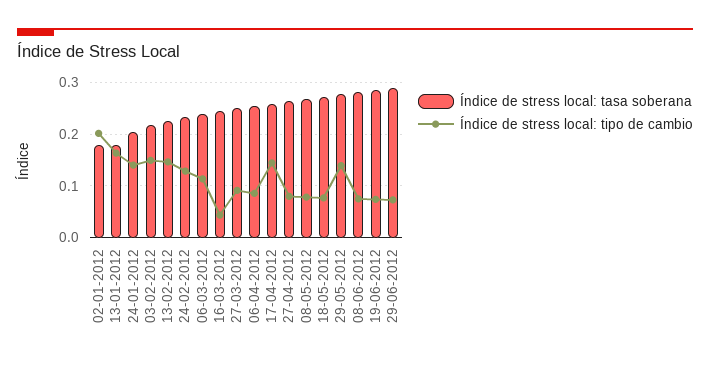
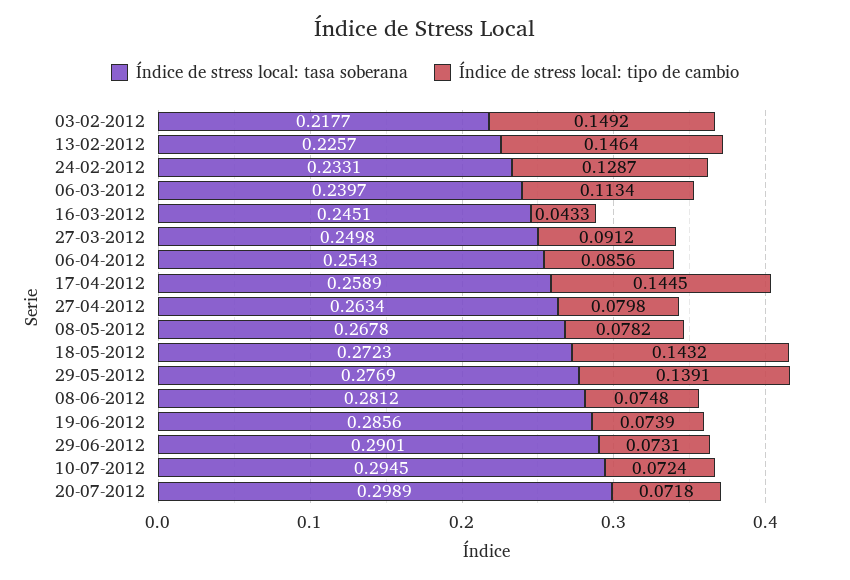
Índice de stress local: tasa soberana, 02-01-2012: 0.18 -> none
Índice de stress local: tipo de cambio, 02-01-2012: 0.2 -> none
Índice de stress local: tasa soberana, 13-01-2012: 0.18 -> none
Índice de stress local: tipo de cambio, 13-01-2012: 0.16 -> none
Índice de stress local: tasa soberana, 24-01-2012: 0.2 -> none
Índice de stress local: tipo de cambio, 24-01-2012: 0.14 -> none
Índice de stress local: tipo de cambio, 18-05-2012: 0.08 -> 0.1432
Índice de stress local: tasa soberana, 10-07-2012: none -> 0.2945
Índice de stress local: tipo de cambio, 10-07-2012: none -> 0.0724
Índice de stress local: tasa soberana, 20-07-2012: none -> 0.2989
Índice de stress local: tipo de cambio, 20-07-2012: none -> 0.0718

